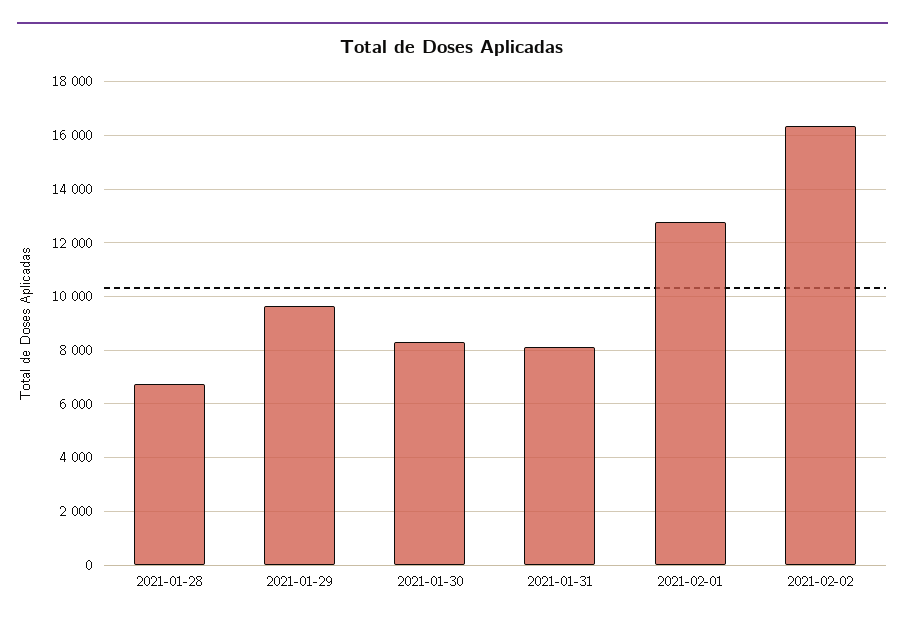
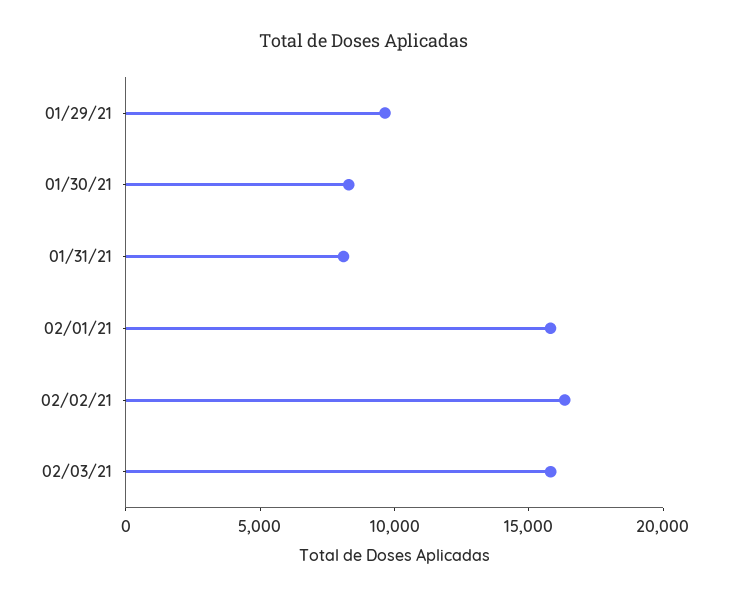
2021-01-28: 6750 -> none
2021-02-01: 12750 -> 16000
02/03/21: none -> 16000

